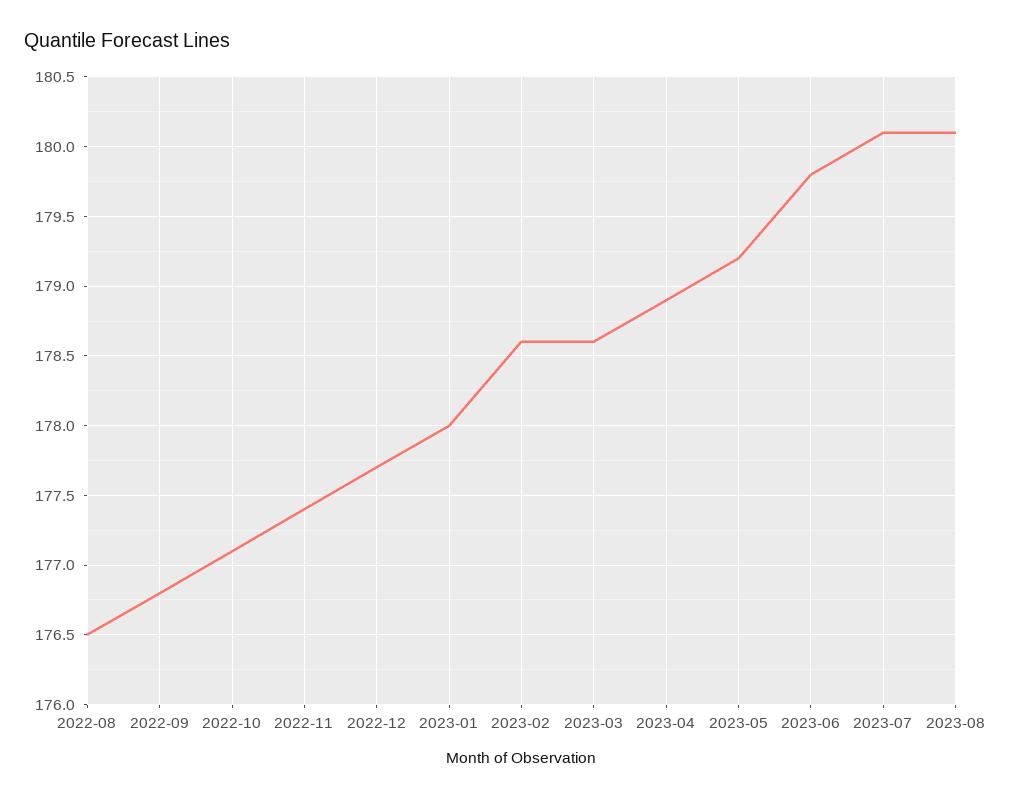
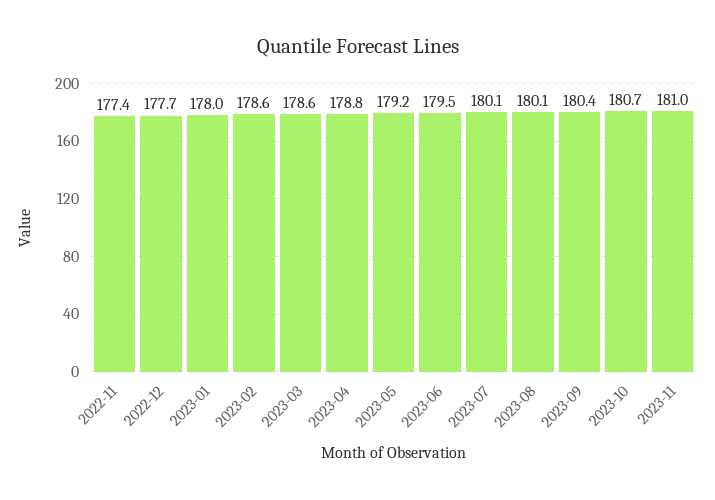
2022-08: 176.5 -> none
2022-09: 176.8 -> none
2022-10: 177.1 -> none
2023-04: 178.9 -> 178.8
2023-06: 179.8 -> 179.5
2023-09: none -> 180.4
2023-10: none -> 180.7
2023-11: none -> 181

